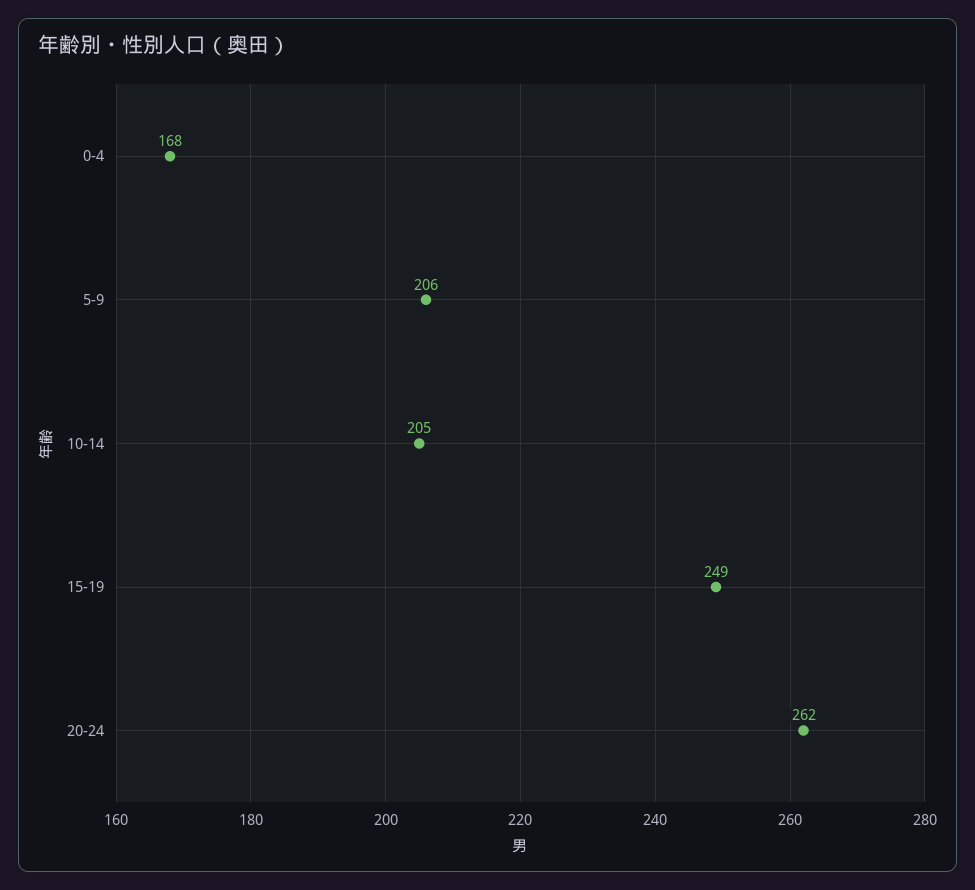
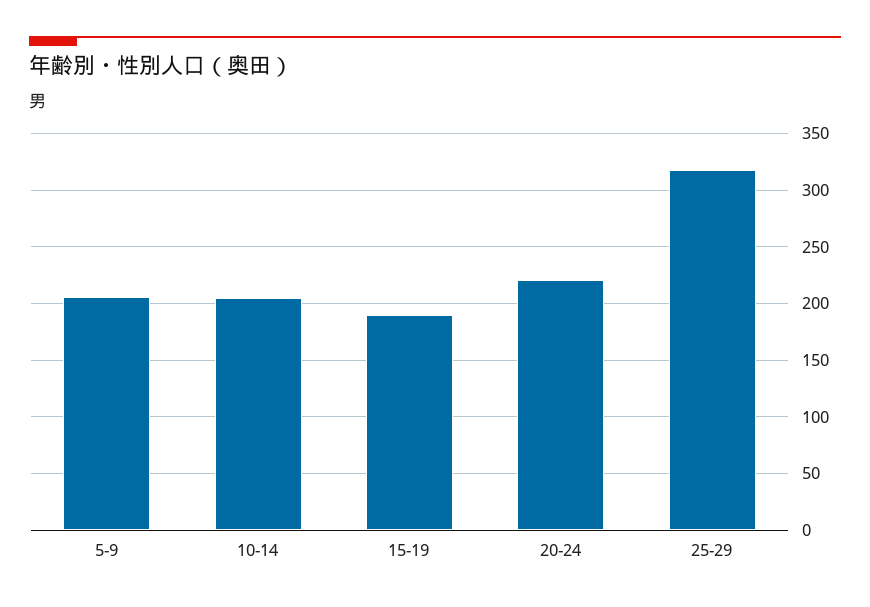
0-4: 168 -> none
15-19: 249 -> 190
20-24: 262 -> 220
25-29: none -> 320

